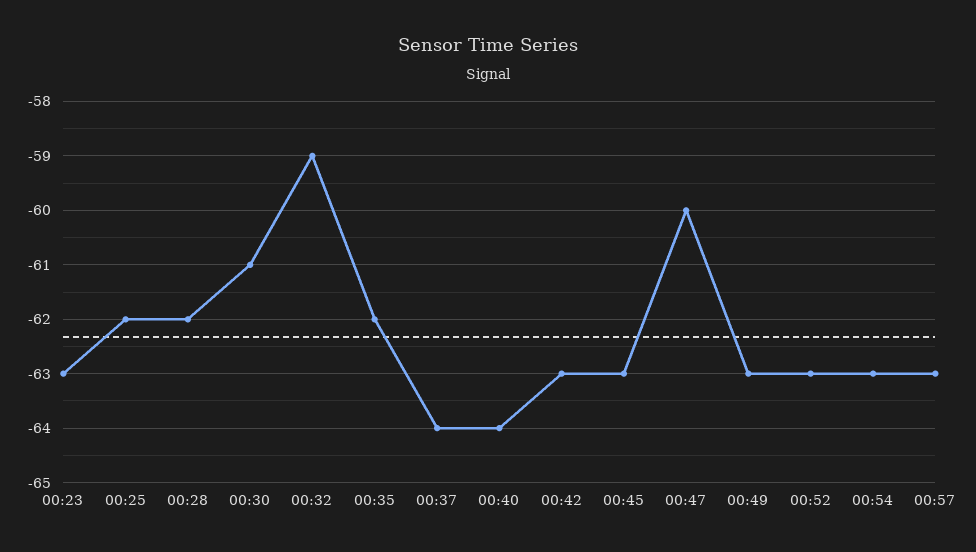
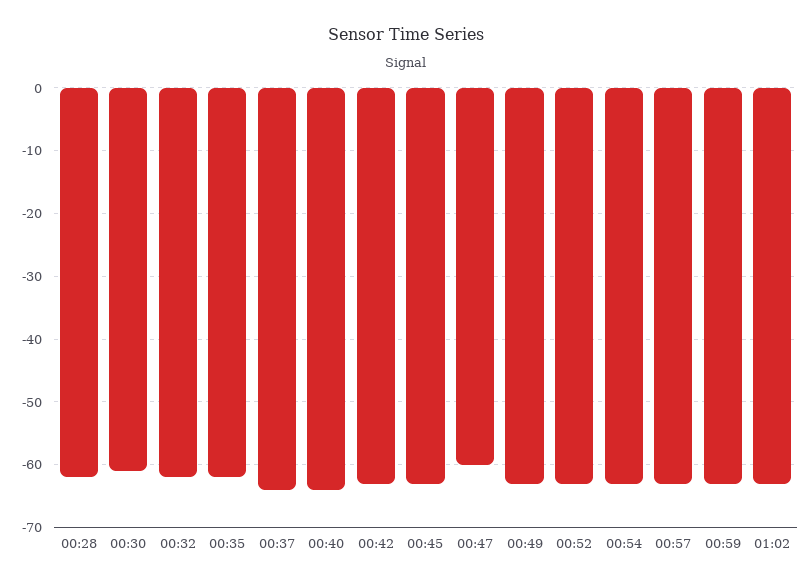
00:23: -63 -> none
00:25: -62 -> none
00:32: -59 -> -62
00:59: none -> -63
01:02: none -> -63

